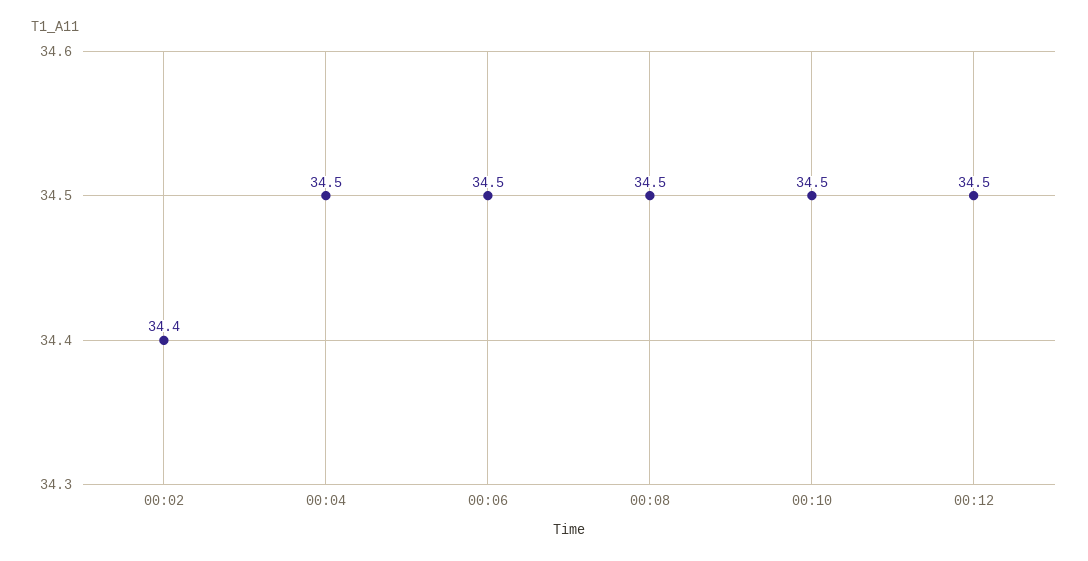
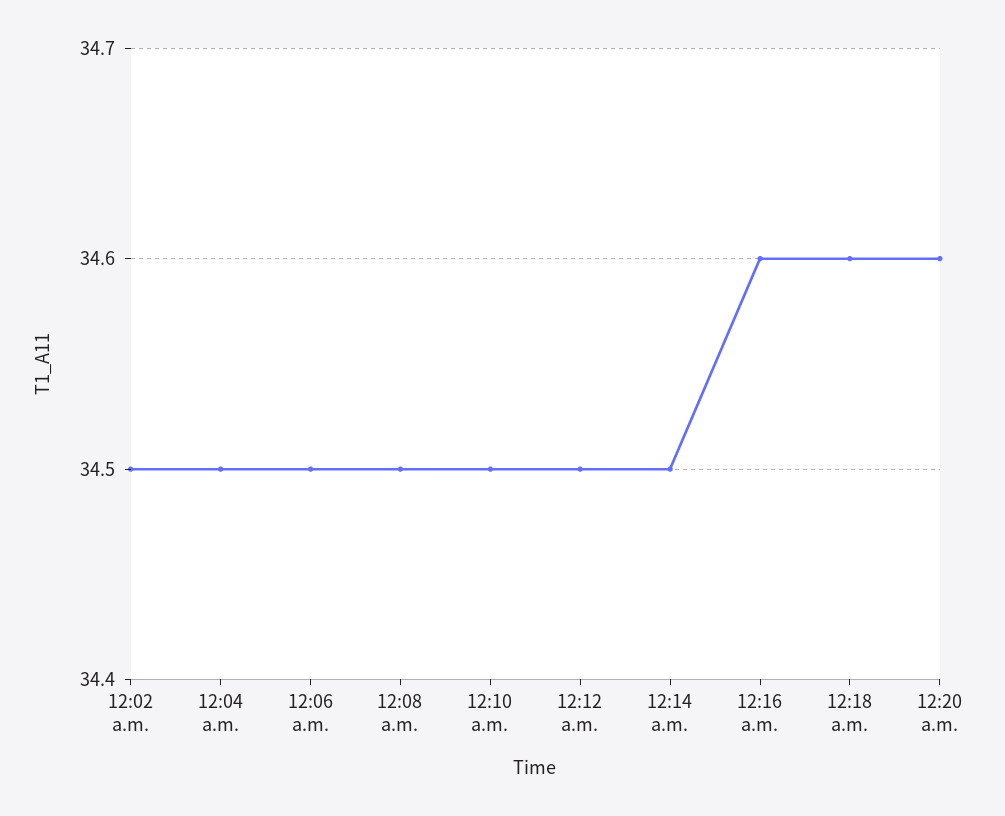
00:02: 34.4 -> 34.5
12:14 a.m.: none -> 34.5
12:16 a.m.: none -> 34.6
12:18 a.m.: none -> 34.6
12:20 a.m.: none -> 34.6

